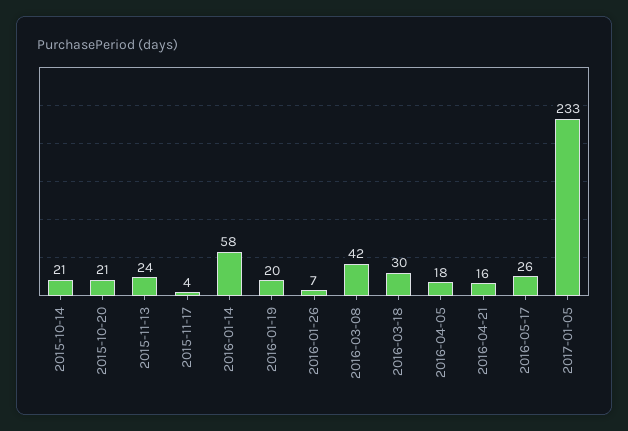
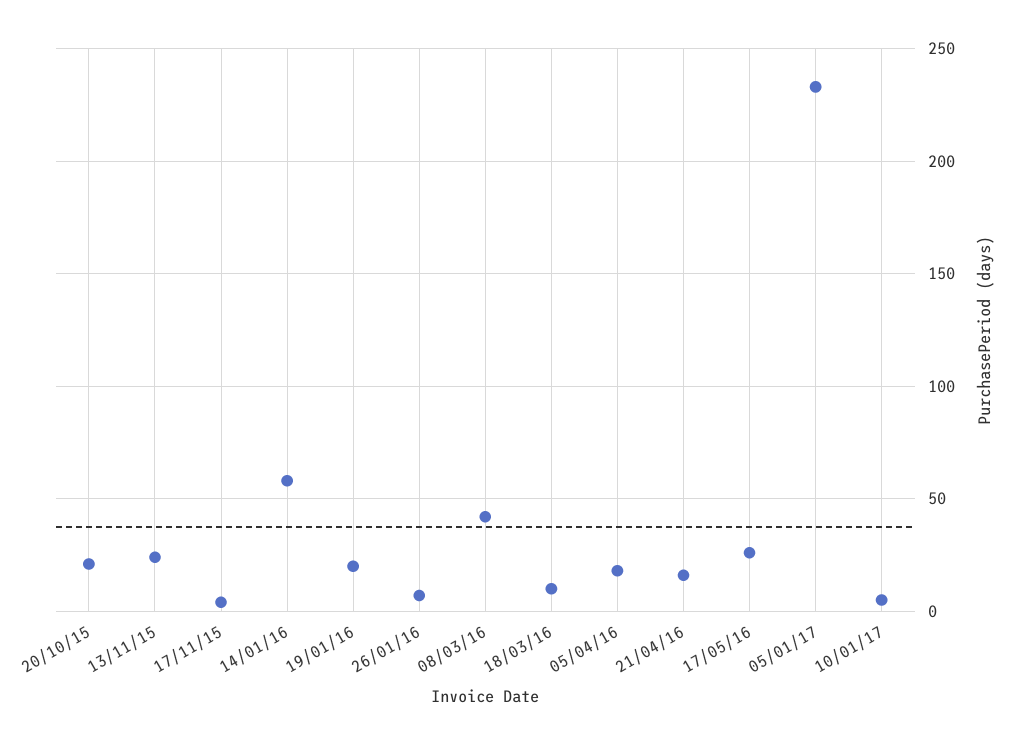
2015-10-14: 21 -> none
2016-03-18: 30 -> 10
10/01/17: none -> 5

